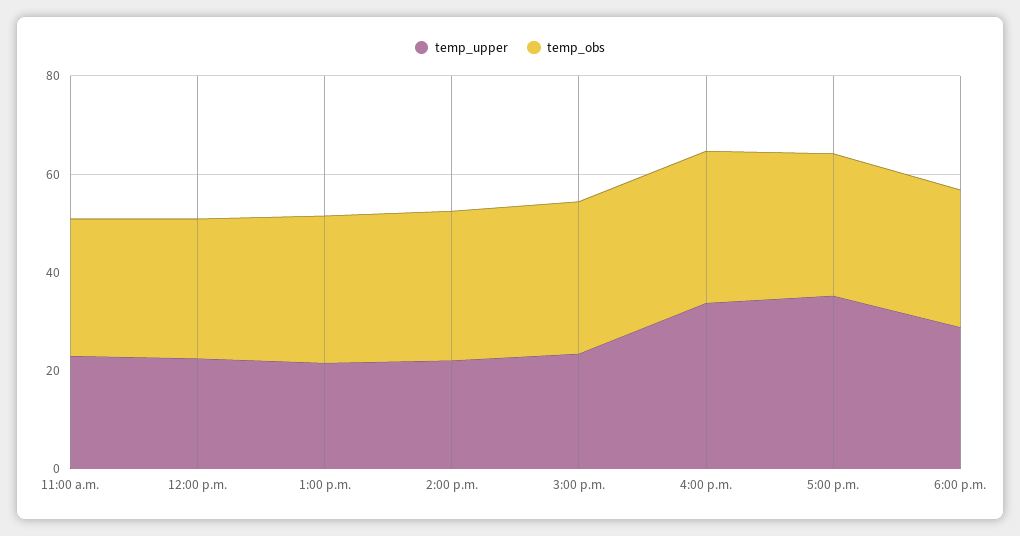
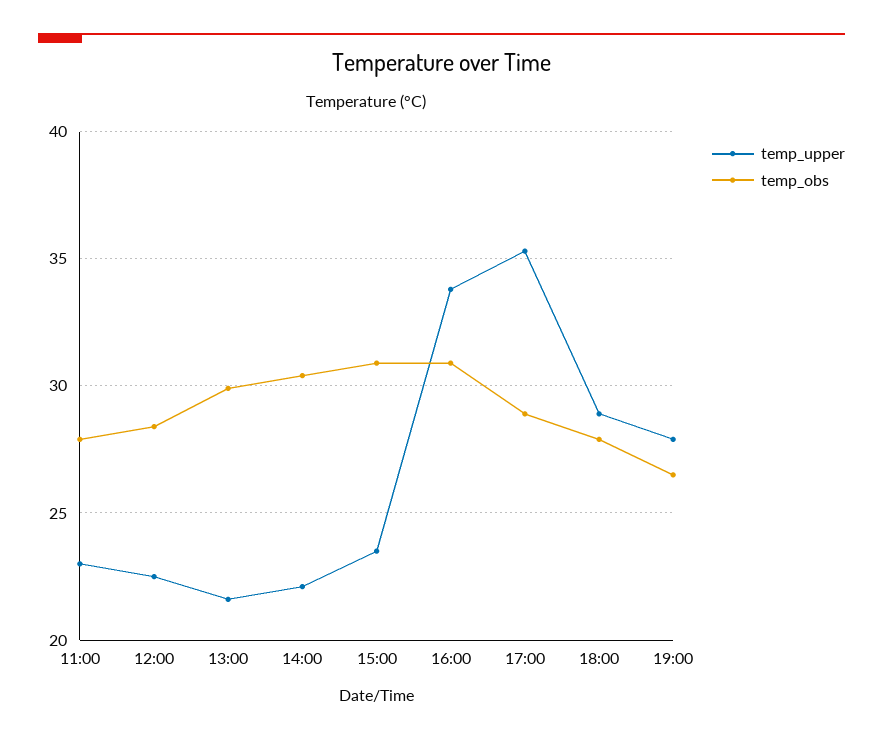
temp_upper, 19:00: none -> 28
temp_obs, 19:00: none -> 26.5

